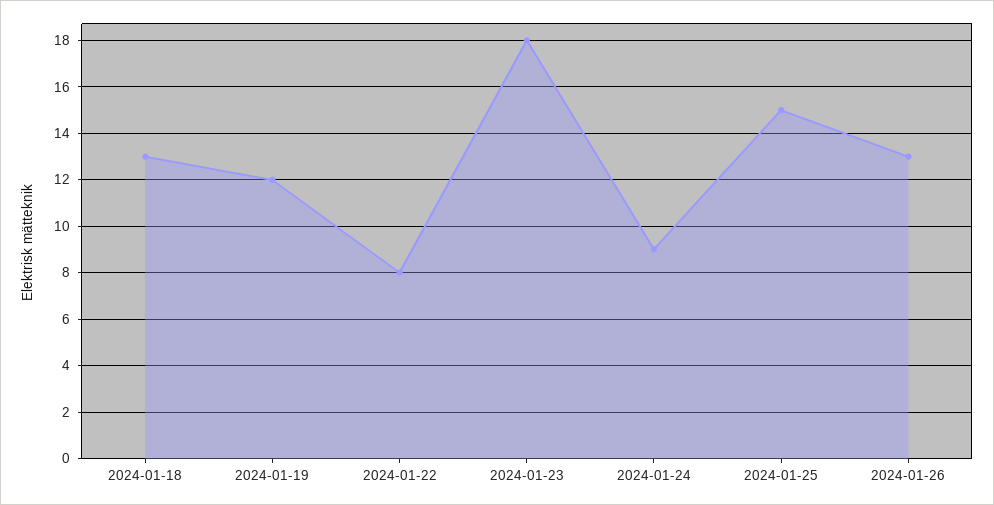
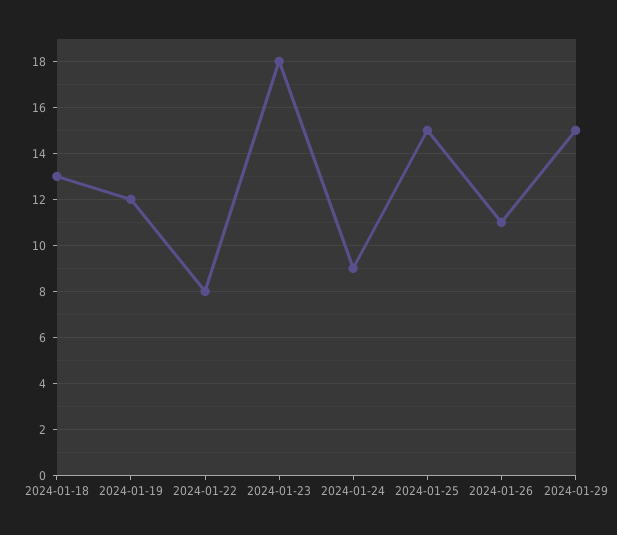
2024-01-26: 13 -> 11
2024-01-29: none -> 15

